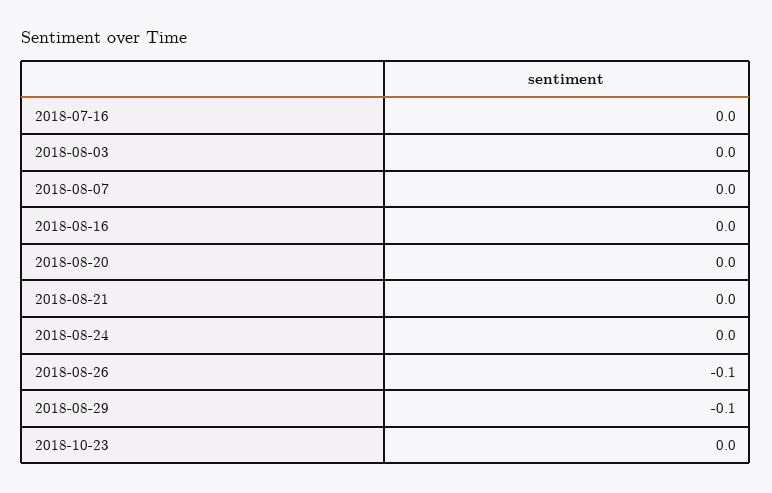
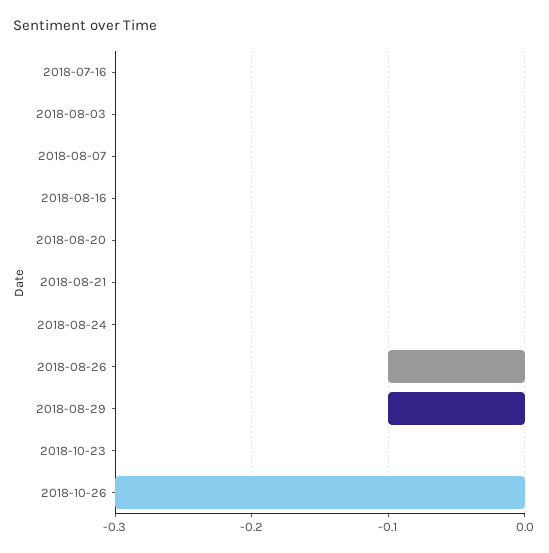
2018-10-26: none -> -0.3

